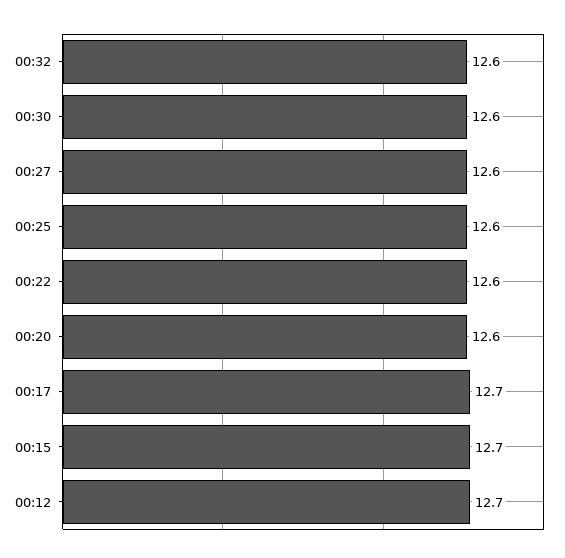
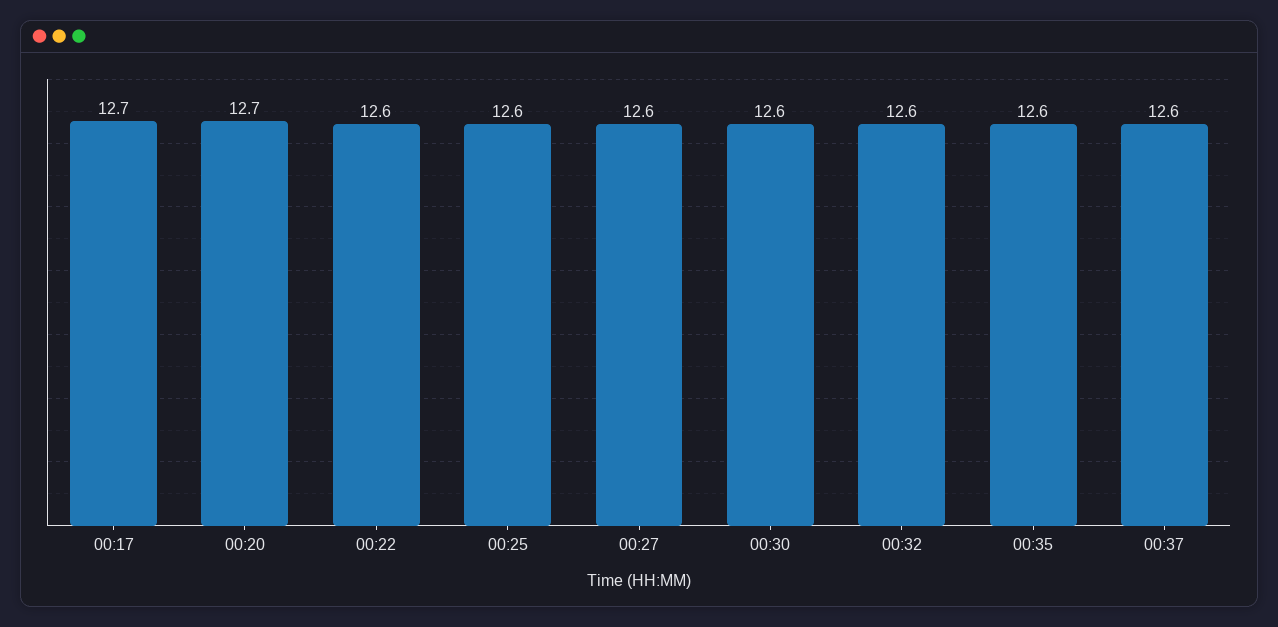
00:20: 12.6 -> 12.7
00:15: 12.7 -> none
00:12: 12.7 -> none
00:35: none -> 12.6
00:37: none -> 12.6

